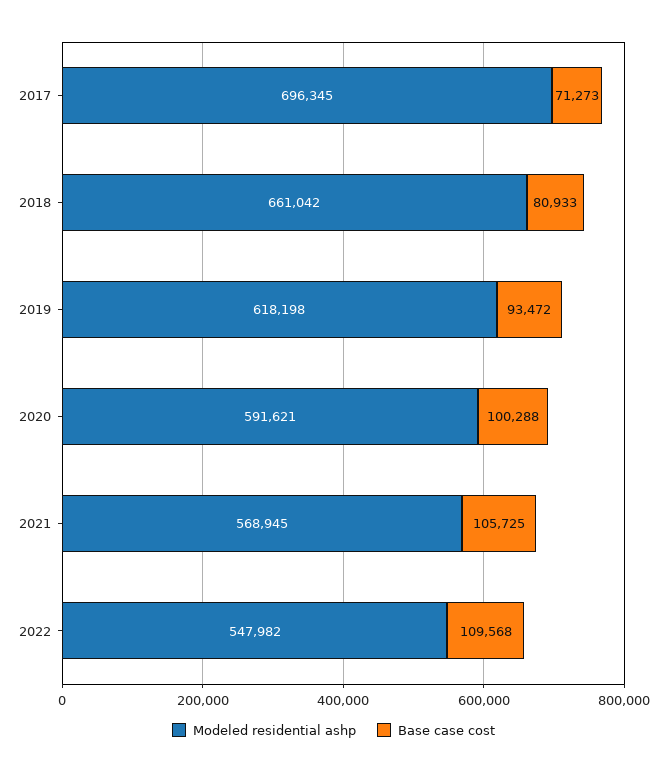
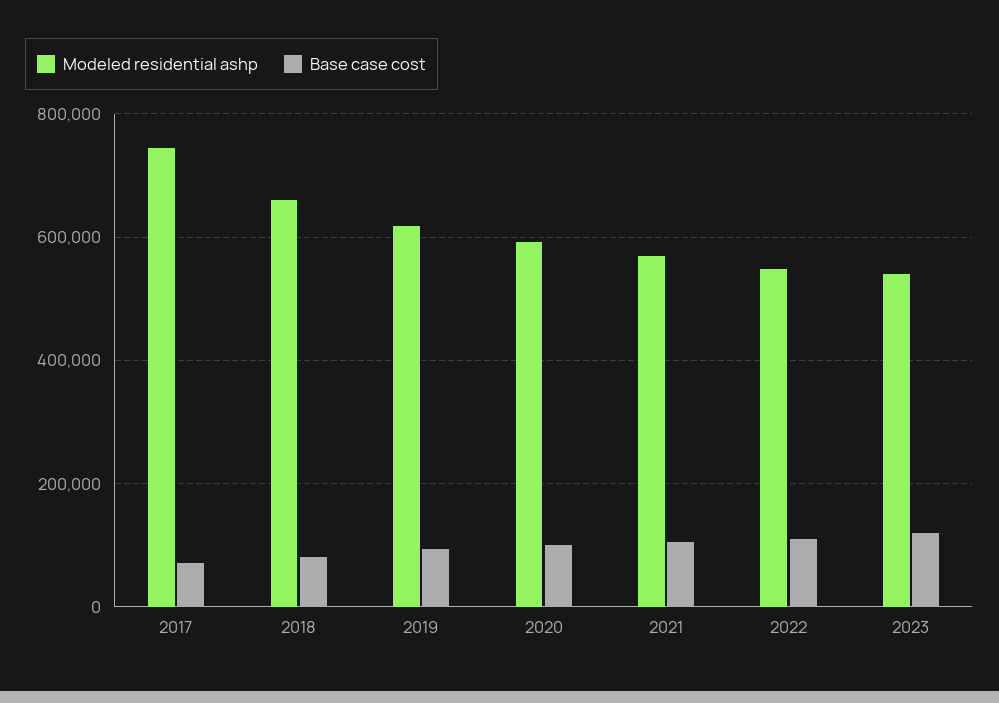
Modeled residential ashp, 2017: 696345 -> 740000
Modeled residential ashp, 2023: none -> 540000
Base case cost, 2023: none -> 120000

